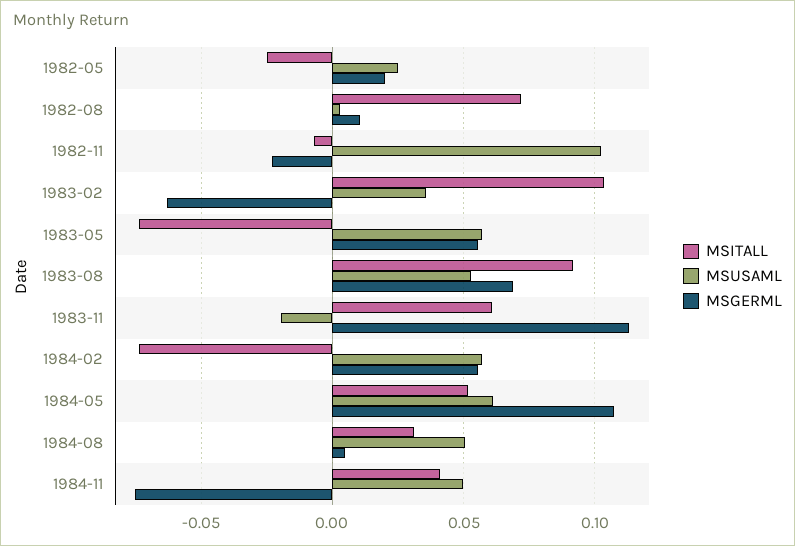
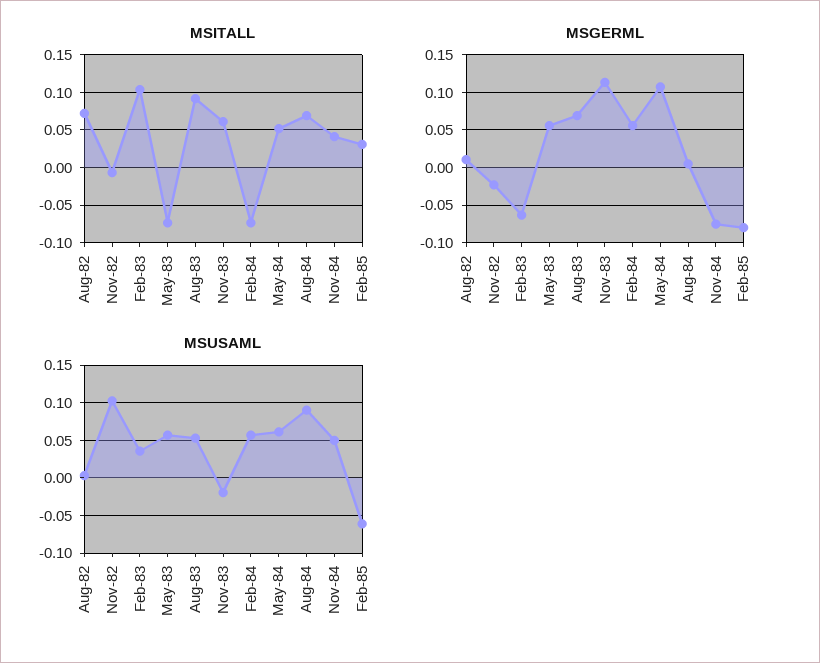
MSITALL, 1982-05: -0.025 -> none
MSUSAML, 1982-05: 0.025 -> none
MSGERML, 1982-05: 0.02 -> none
MSITALL, 1984-08: 0.03 -> 0.07
MSUSAML, 1984-08: 0.05 -> 0.09
MSITALL, Feb-85: none -> 0.03
MSGERML, Feb-85: none -> -0.08
MSUSAML, Feb-85: none -> -0.06

